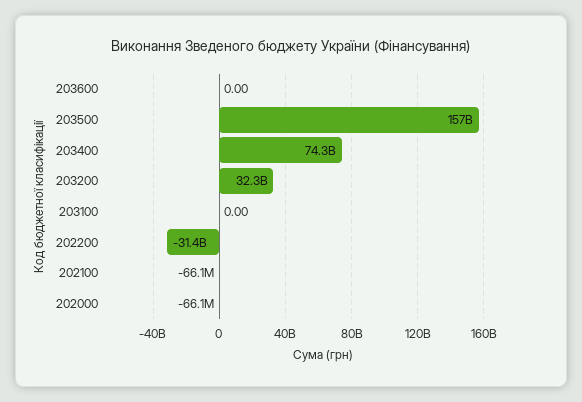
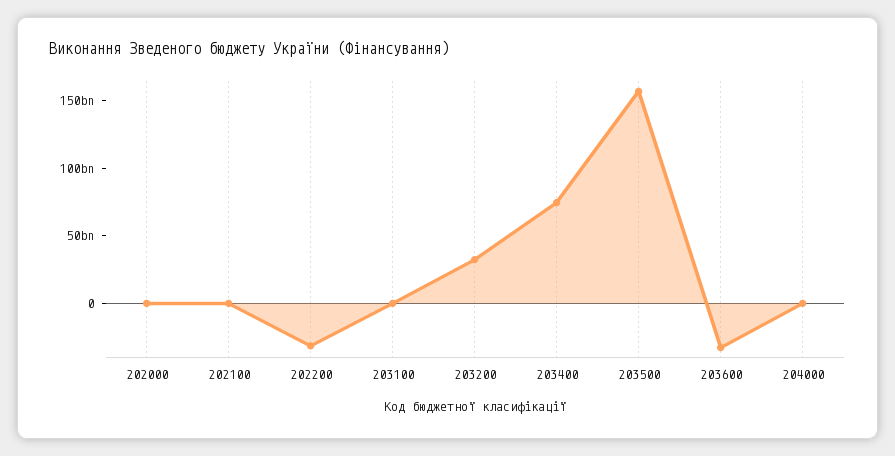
203600: 0 -> -30000000000
204000: none -> 0

